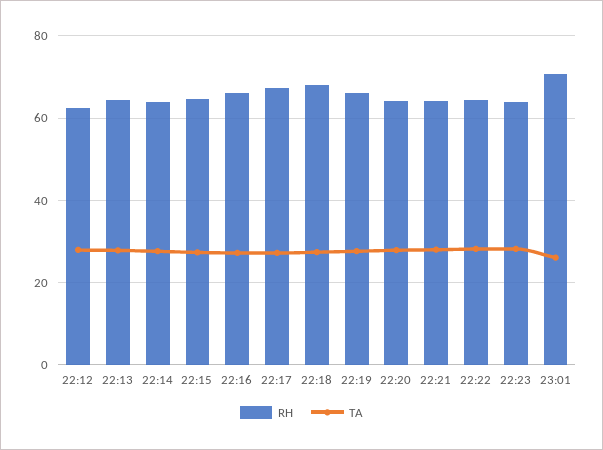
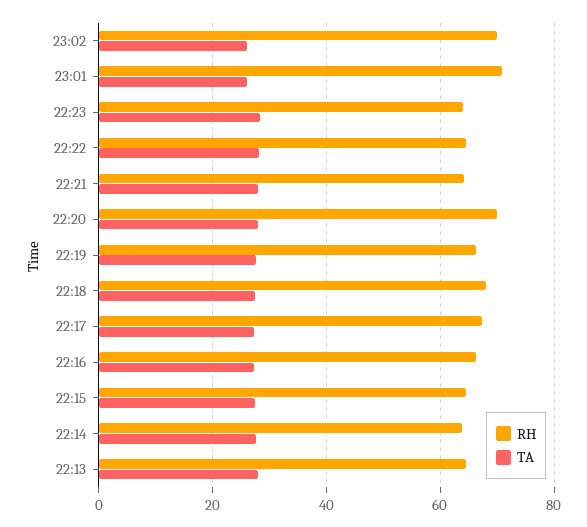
RH, 22:12: 62 -> none
TA, 22:12: 28 -> none
RH, 22:20: 64 -> 70
RH, 23:02: none -> 70
TA, 23:02: none -> 26

